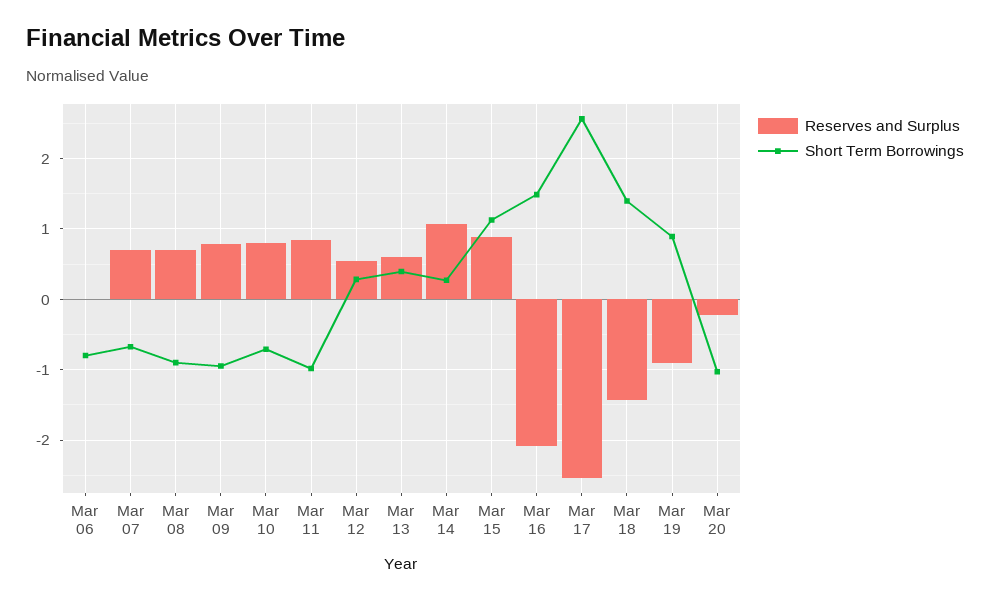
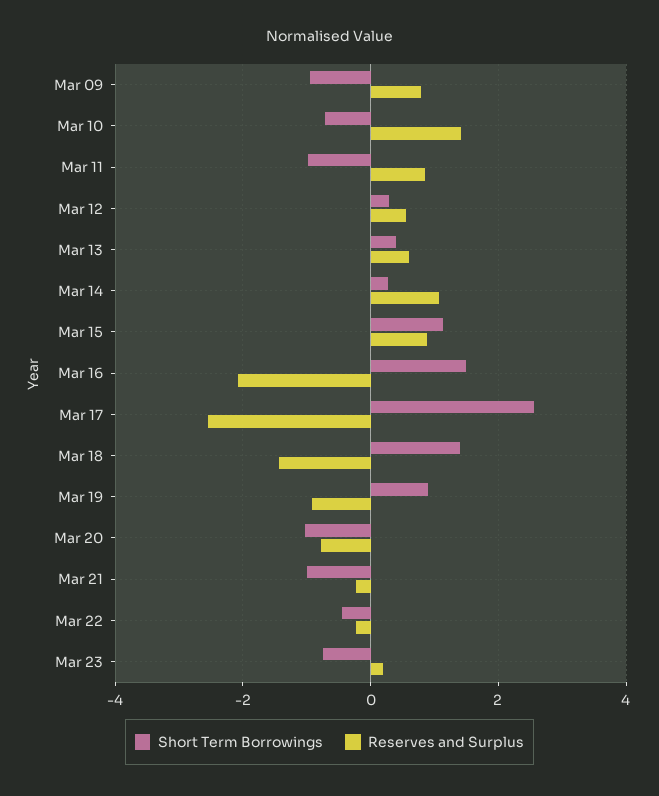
Reserves and Surplus, Mar 06: 0 -> none
Short Term Borrowings, Mar 06: -0.8 -> none
Reserves and Surplus, Mar 07: 0.7 -> none
Short Term Borrowings, Mar 07: -0.7 -> none
Reserves and Surplus, Mar 08: 0.7 -> none
Short Term Borrowings, Mar 08: -0.9 -> none
Reserves and Surplus, Mar 10: 0.8 -> 1.4
Reserves and Surplus, Mar 20: -0.2 -> -0.8
Short Term Borrowings, Mar 21: none -> -1
Reserves and Surplus, Mar 21: none -> -0.2
Short Term Borrowings, Mar 22: none -> -0.4
Reserves and Surplus, Mar 22: none -> -0.2
Short Term Borrowings, Mar 23: none -> -0.8
Reserves and Surplus, Mar 23: none -> 0.2

